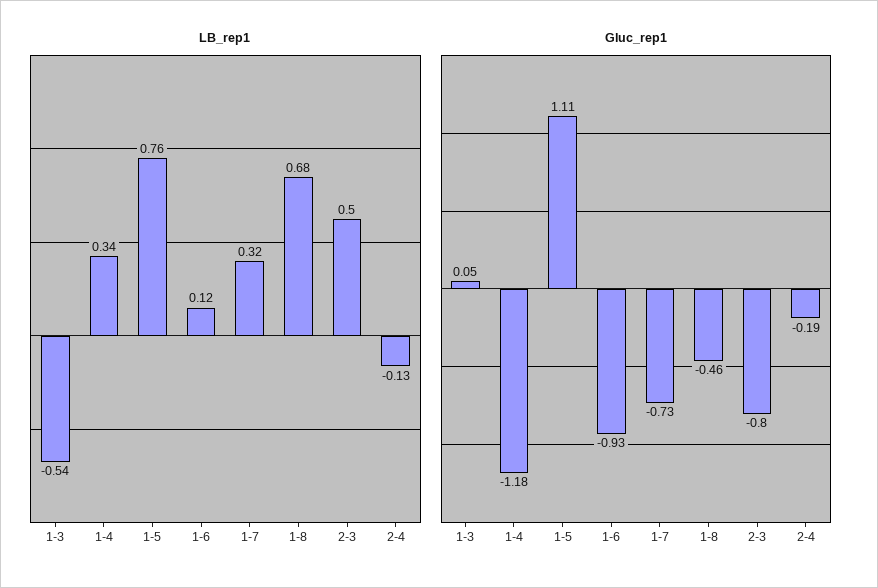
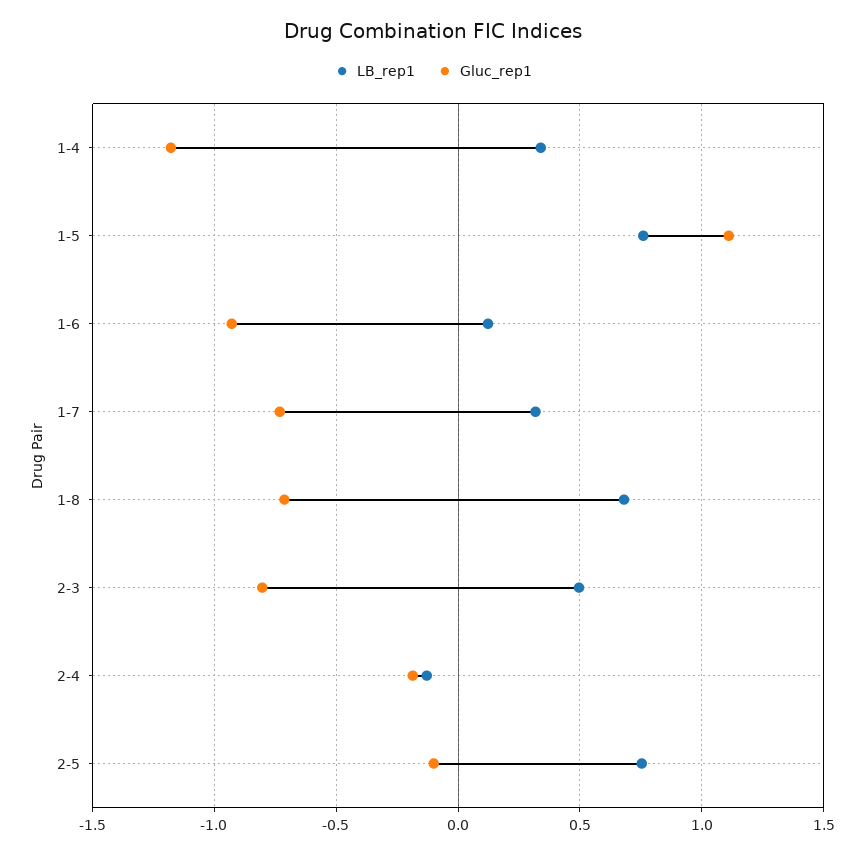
LB_rep1, 1-3: -0.54 -> none
Gluc_rep1, 1-3: 0.05 -> none
Gluc_rep1, 1-8: -0.46 -> -0.7
LB_rep1, 2-5: none -> 0.75
Gluc_rep1, 2-5: none -> -0.1

